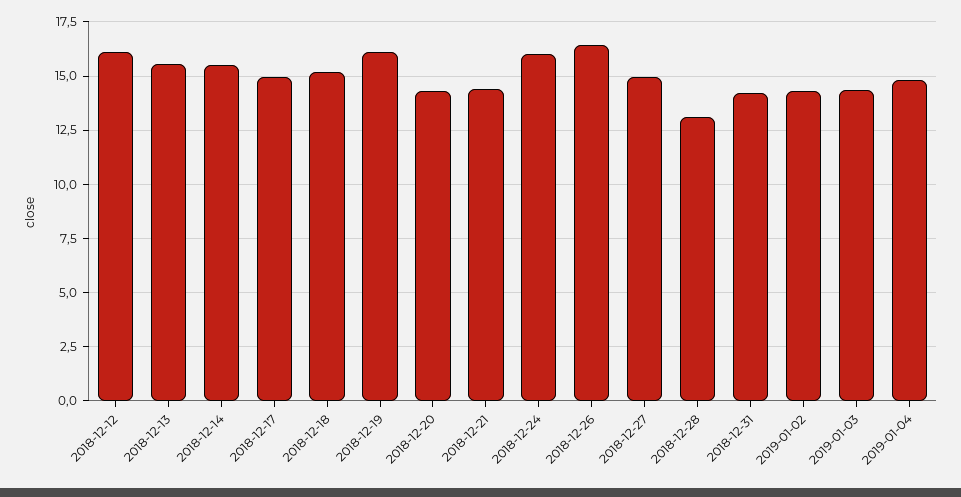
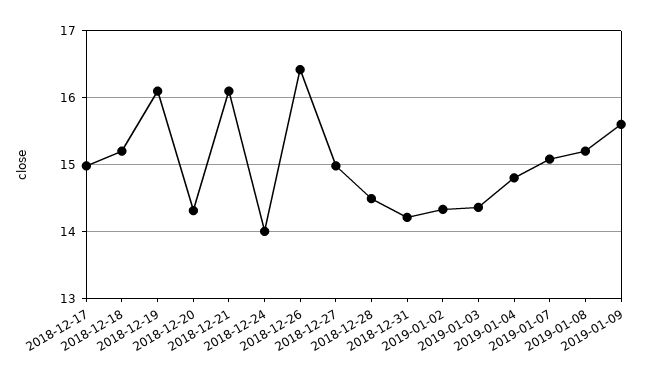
2018-12-12: 16 -> none
2018-12-13: 15.5 -> none
2018-12-14: 15.5 -> none
2018-12-21: 14.5 -> 16.1
2018-12-24: 16 -> 14
2018-12-28: 13 -> 14.5
2019-01-07: none -> 15.1
2019-01-08: none -> 15.2
2019-01-09: none -> 15.6

